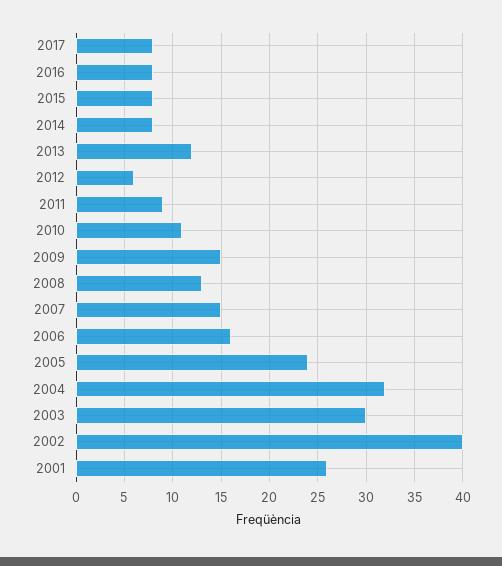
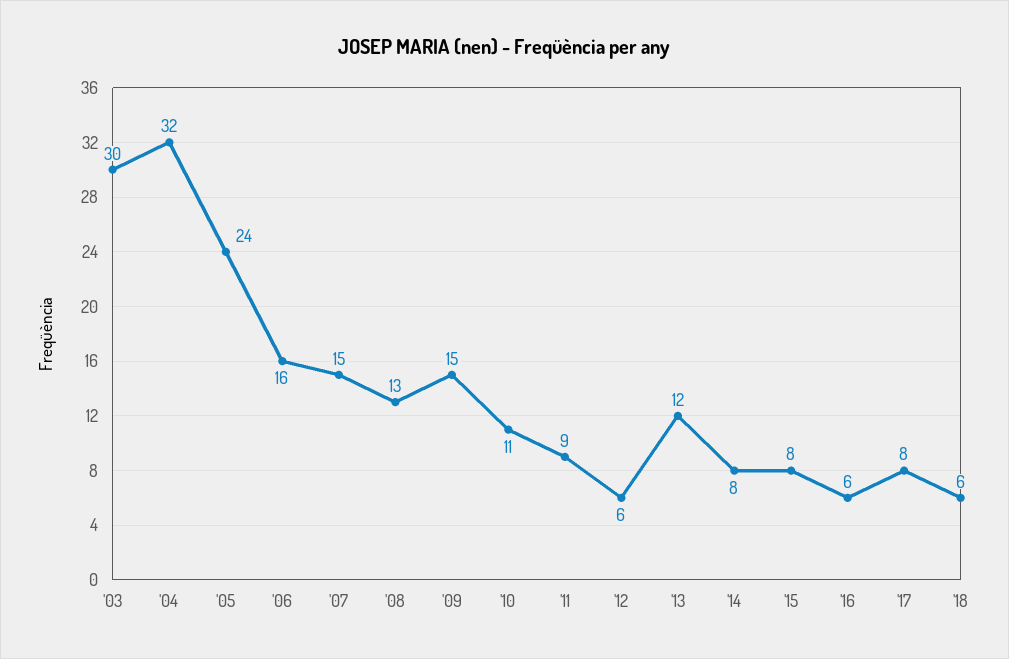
2016: 8 -> 6
2002: 40 -> none
2001: 26 -> none
'18: none -> 6

